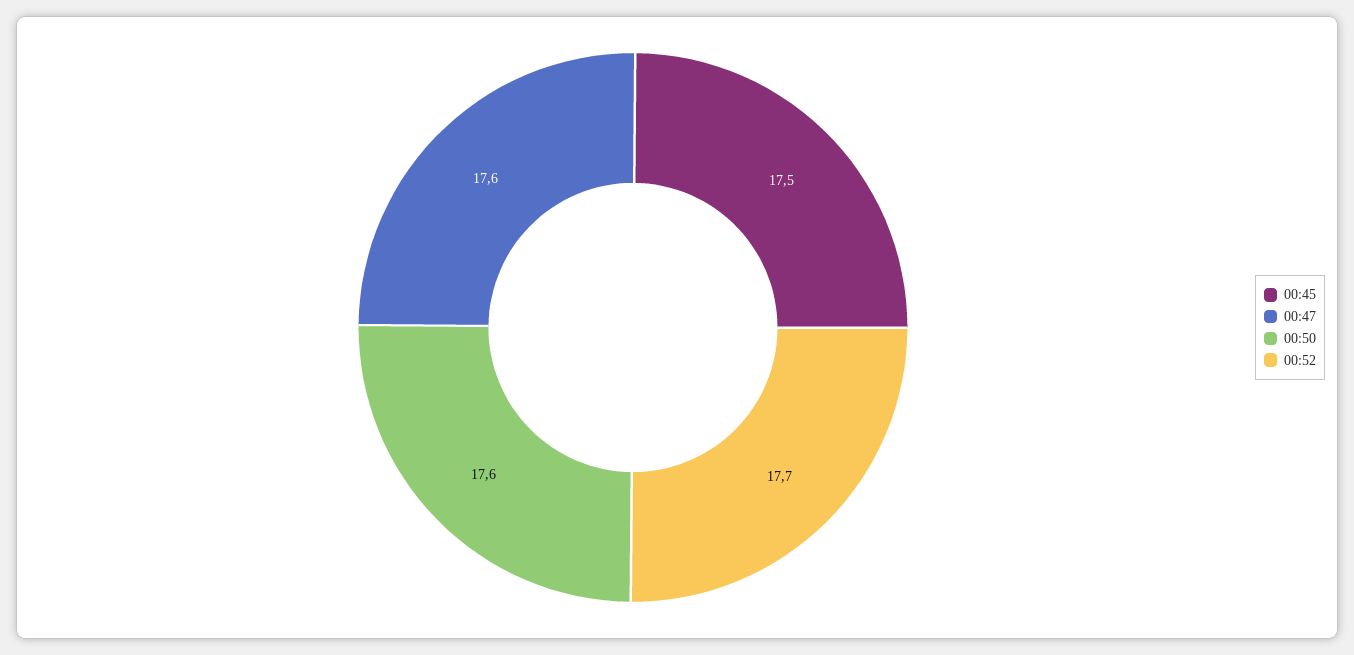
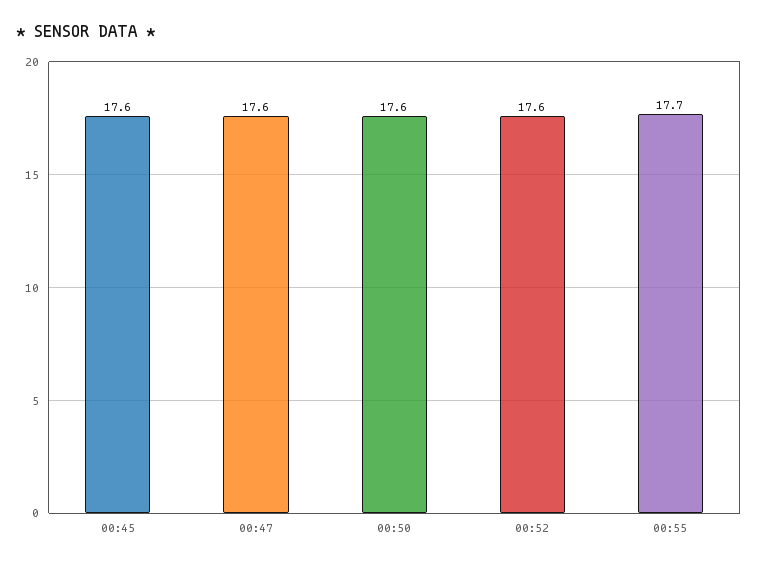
00:45: 17.5 -> 17.6
00:52: 17.7 -> 17.6
00:55: none -> 17.7

